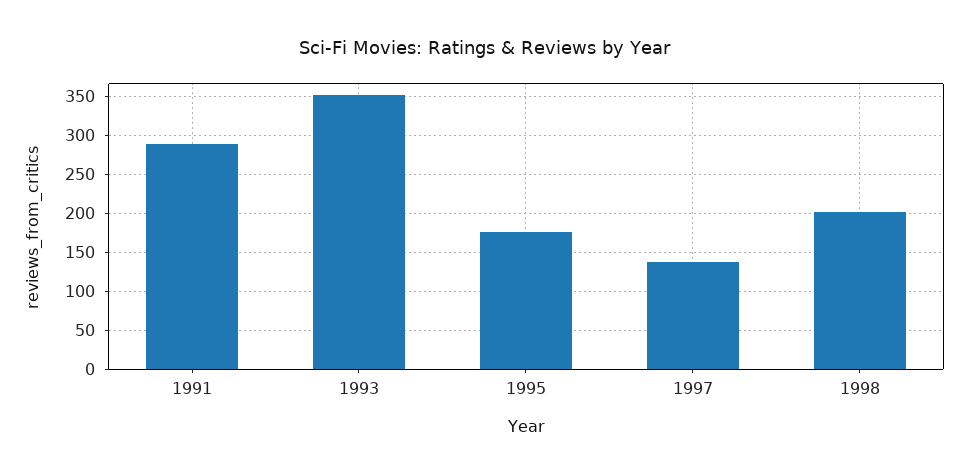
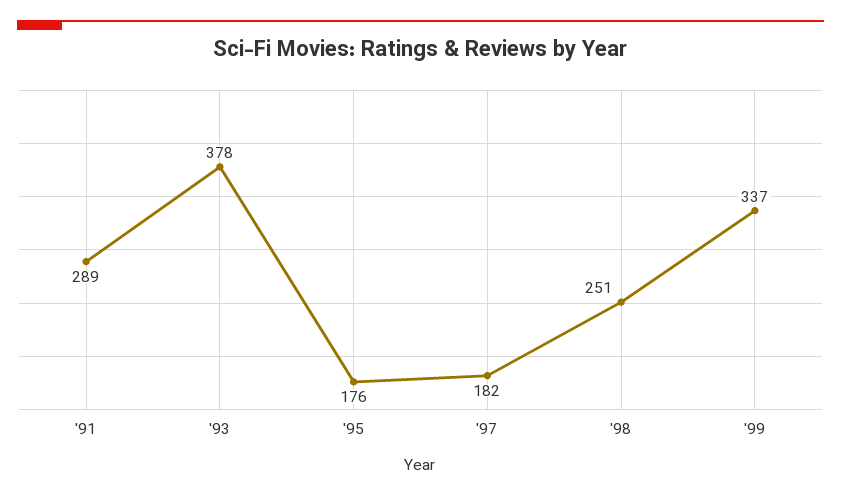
1993: 350 -> 378
1997: 140 -> 182
1998: 200 -> 251
'99: none -> 337

